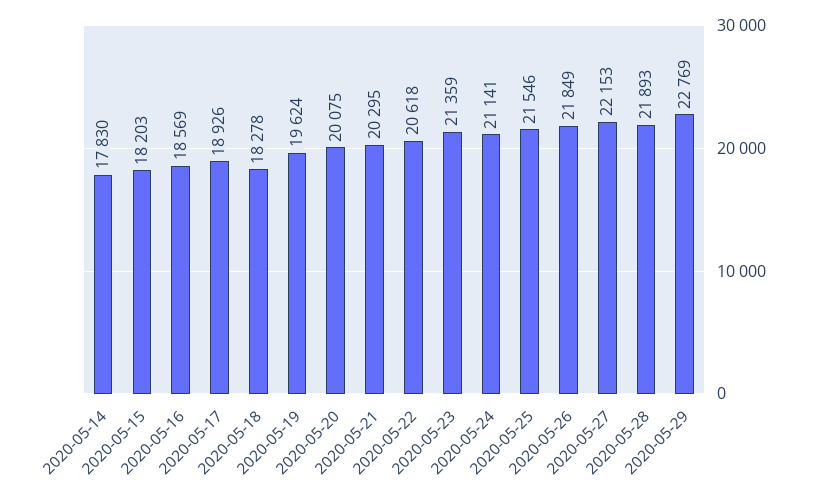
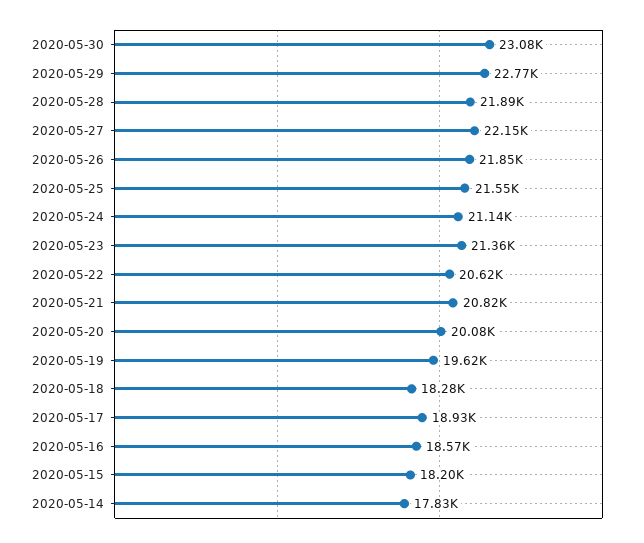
2020-05-21: 20295 -> 20820
2020-05-30: none -> 23080

